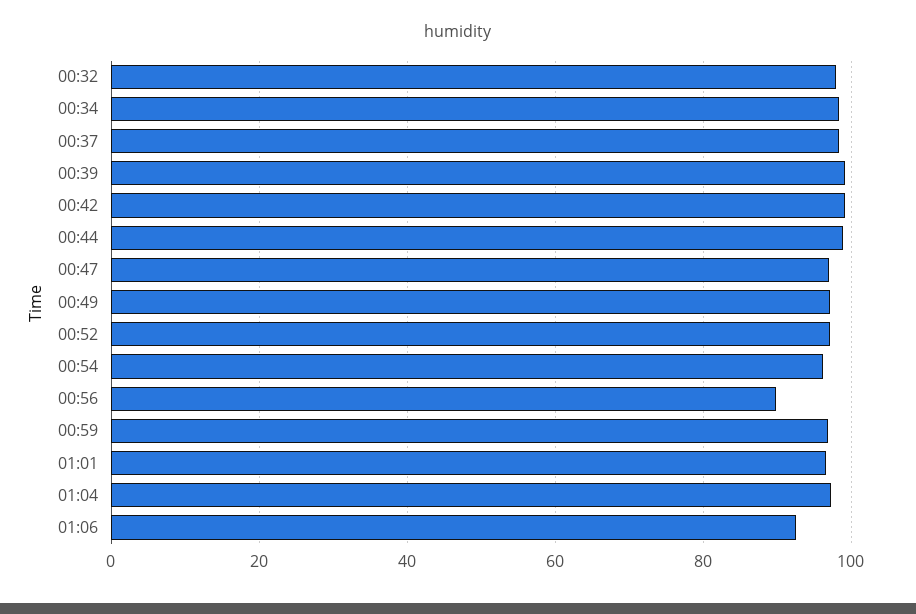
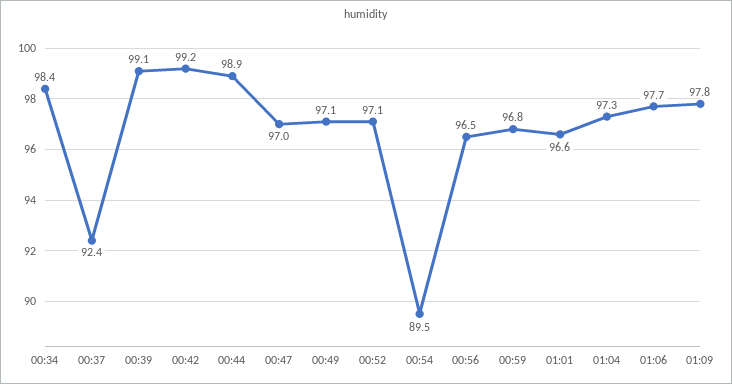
00:32: 98 -> none
00:37: 98 -> 92.4
00:54: 96 -> 89.5
00:56: 90 -> 96.5
01:06: 92 -> 97.7
01:09: none -> 97.8

